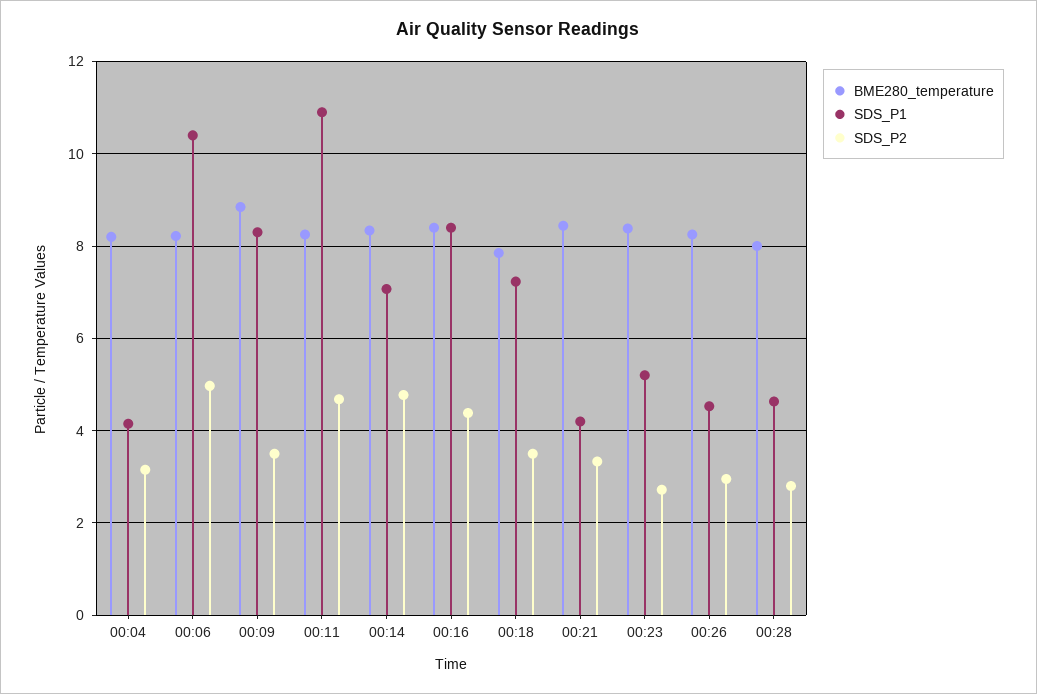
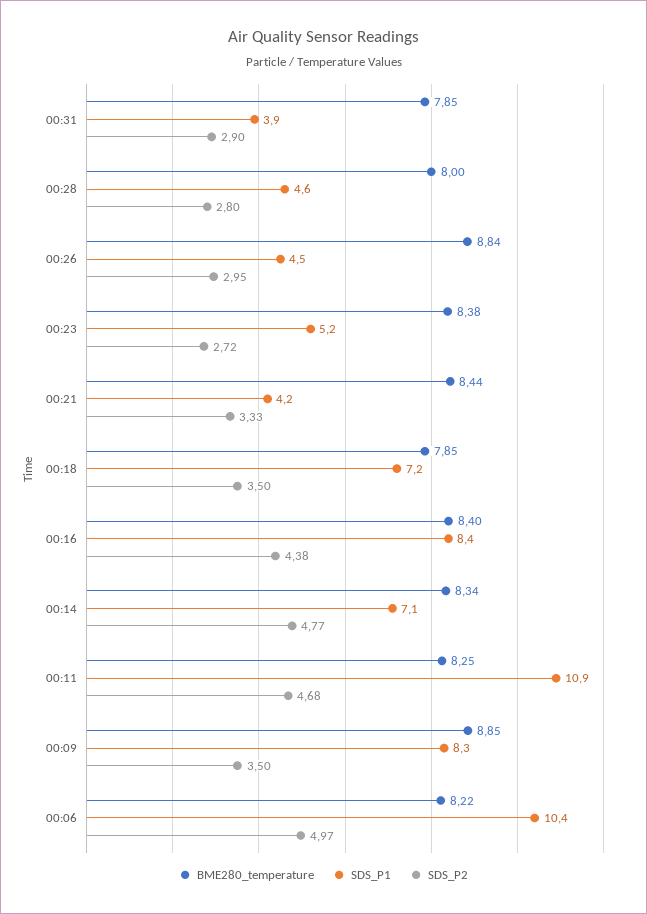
BME280_temperature, 00:04: 8.2 -> none
SDS_P1, 00:04: 4.2 -> none
SDS_P2, 00:04: 3.2 -> none
BME280_temperature, 00:26: 8.2 -> 8.84
BME280_temperature, 00:31: none -> 7.85
SDS_P1, 00:31: none -> 3.9
SDS_P2, 00:31: none -> 2.9

